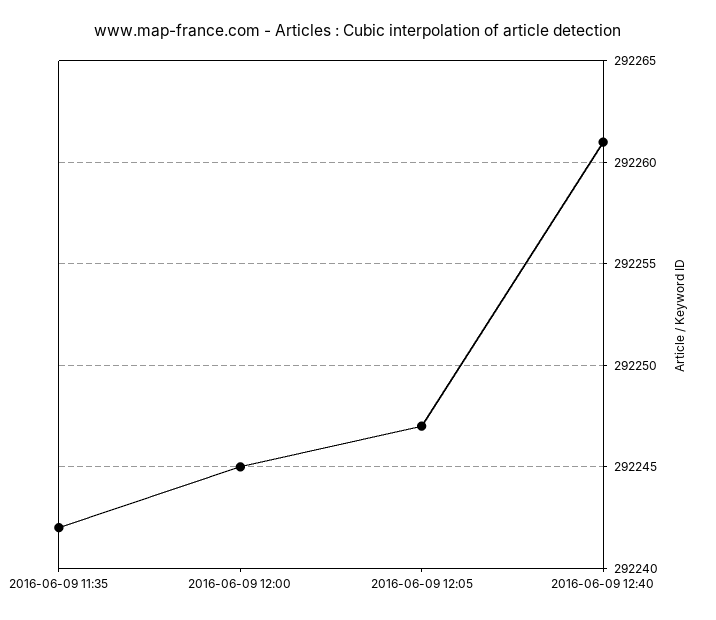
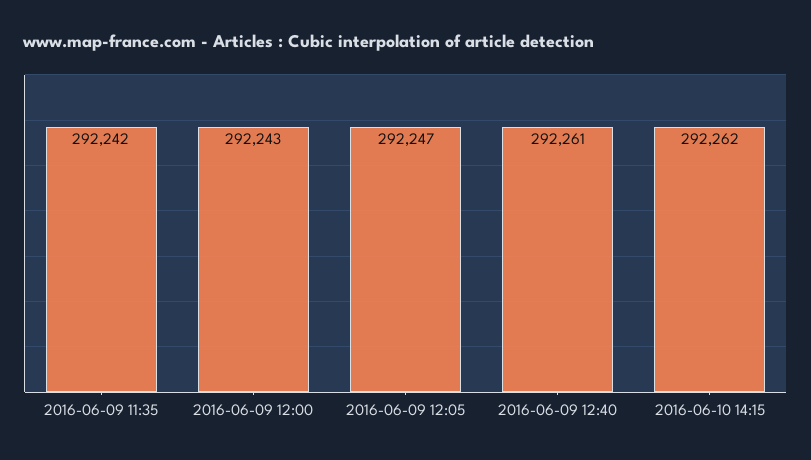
2016-06-09 12:00: 292245 -> 292243
2016-06-10 14:15: none -> 292262

